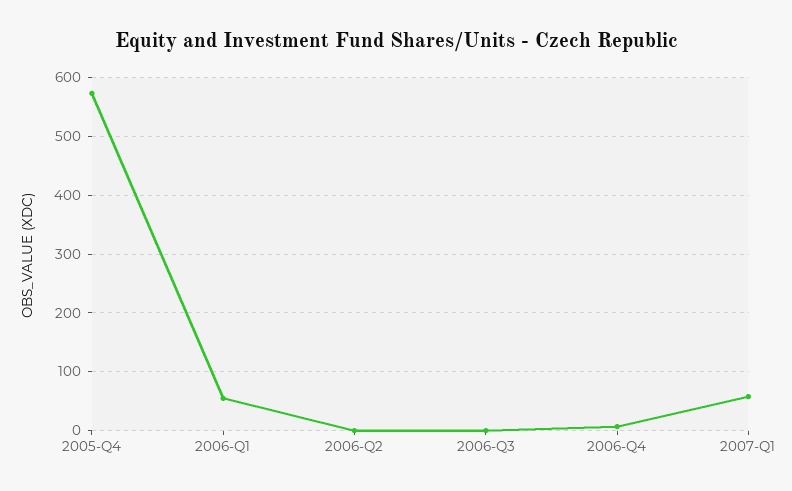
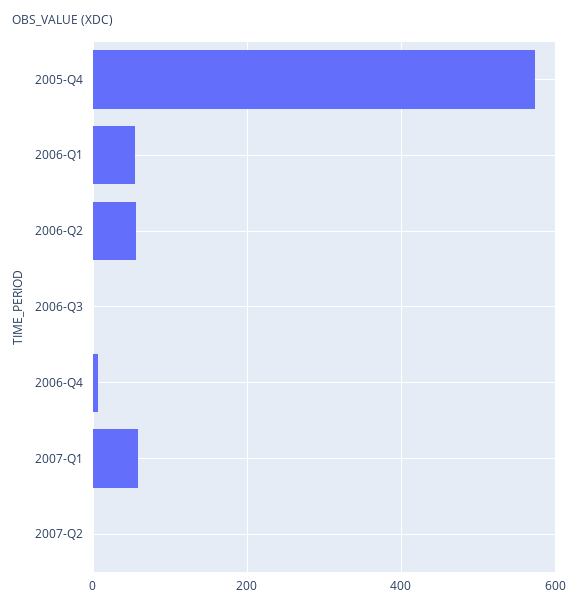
2006-Q2: 0 -> 60
2007-Q2: none -> 0

